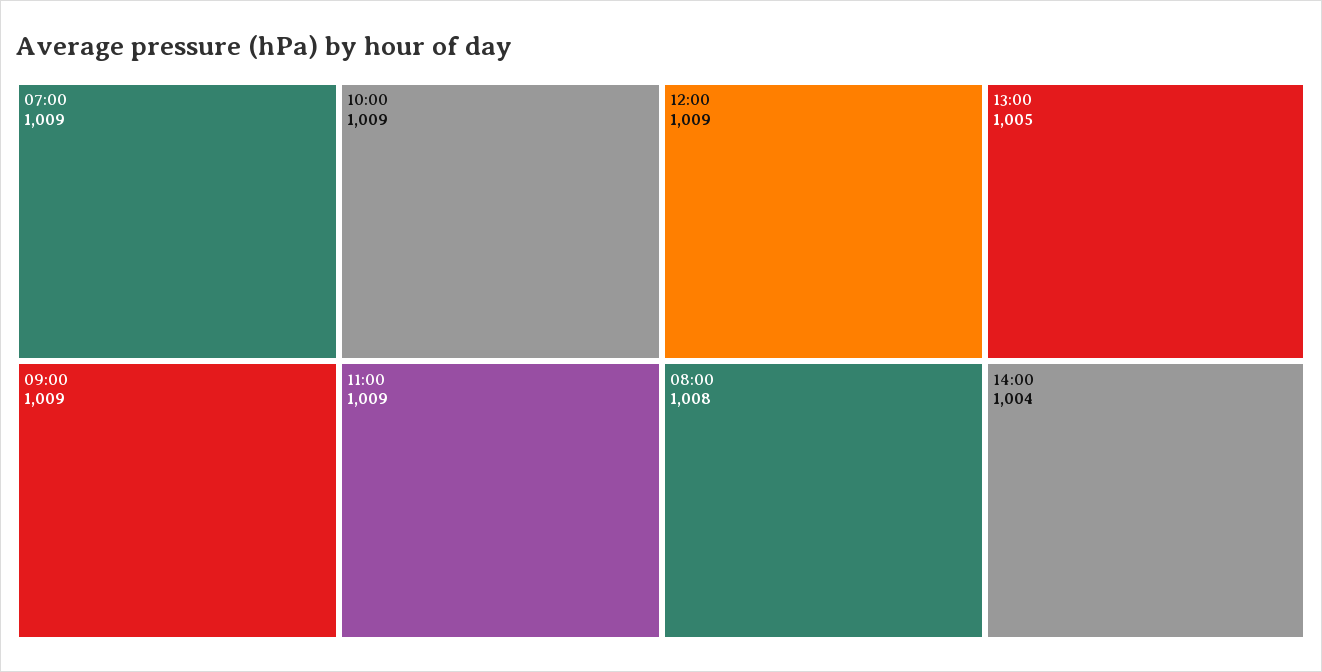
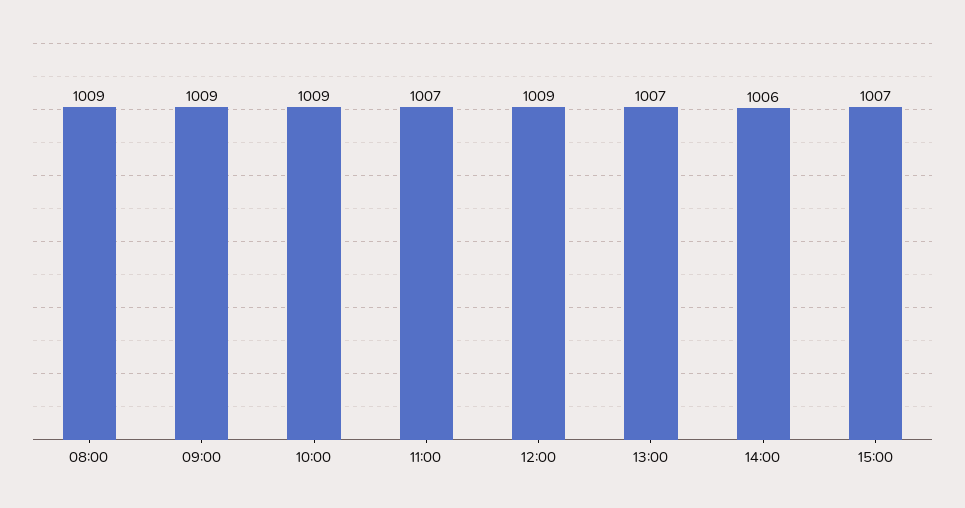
07:00: 1009 -> none
11:00: 1009 -> 1007
08:00: 1008 -> 1009
13:00: 1005 -> 1007
14:00: 1004 -> 1006
15:00: none -> 1007

